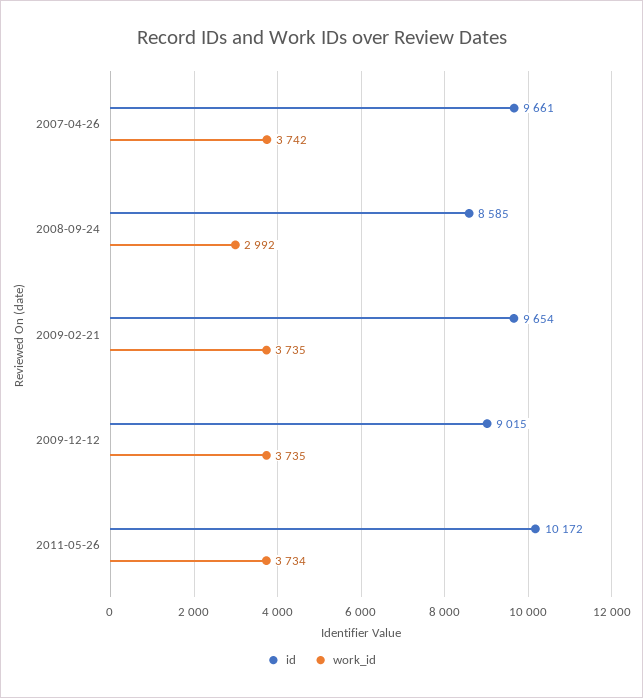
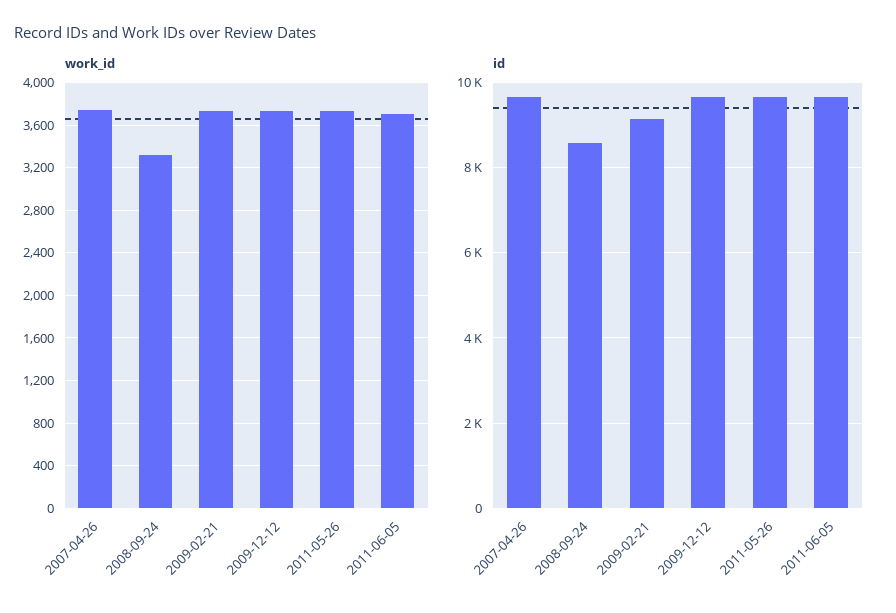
work_id, 2008-09-24: 2992 -> 3300
id, 2009-02-21: 9654 -> 9200
id, 2009-12-12: 9015 -> 9600
id, 2011-05-26: 10172 -> 9600
work_id, 2011-06-05: none -> 3700
id, 2011-06-05: none -> 9600

